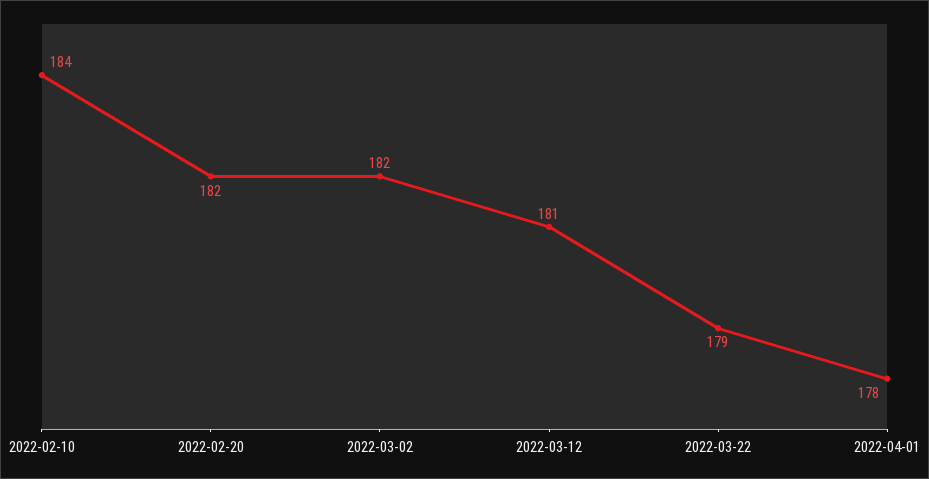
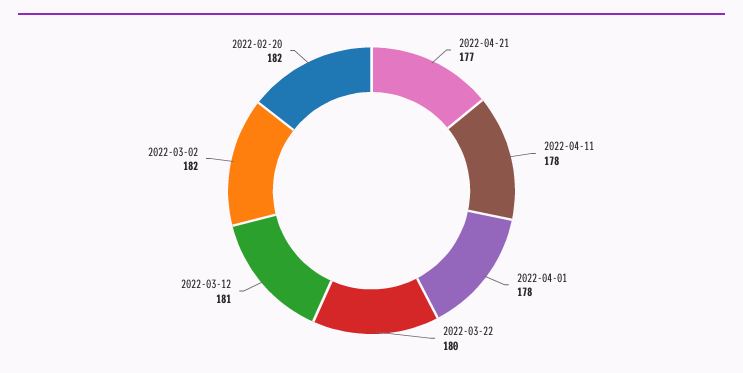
2022-02-10: 184 -> none
2022-03-22: 179 -> 180
2022-04-21: none -> 177
2022-04-11: none -> 178

